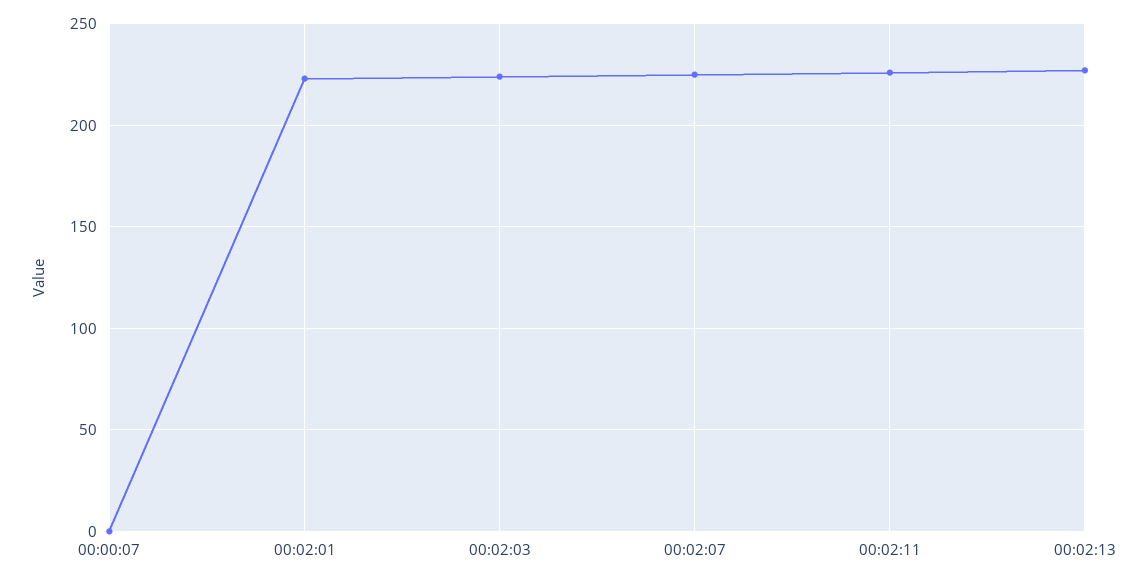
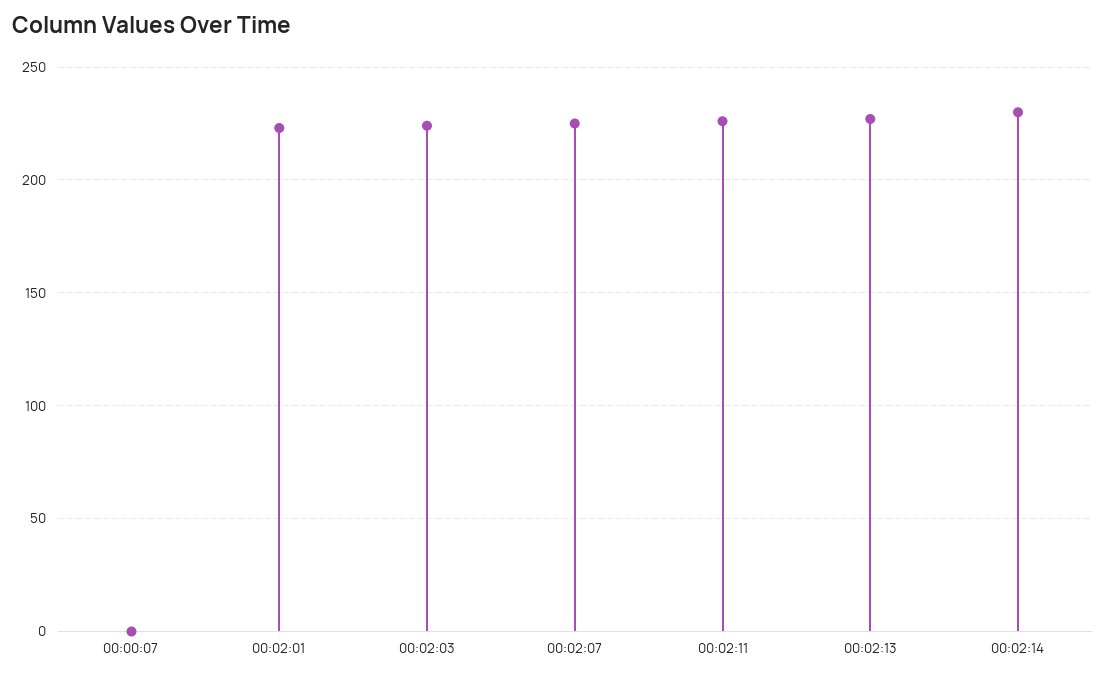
00:02:14: none -> 230

